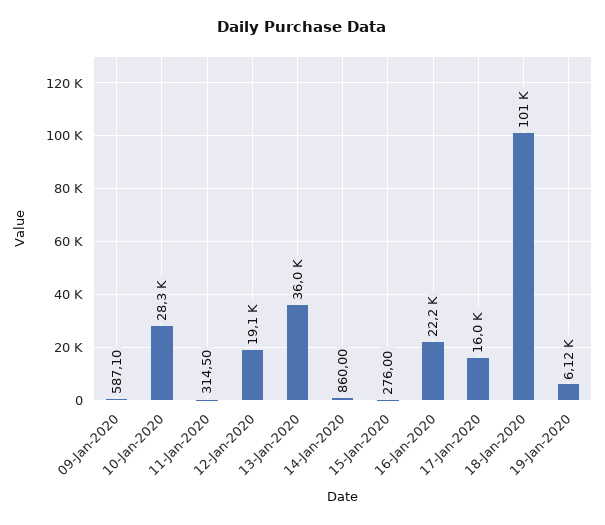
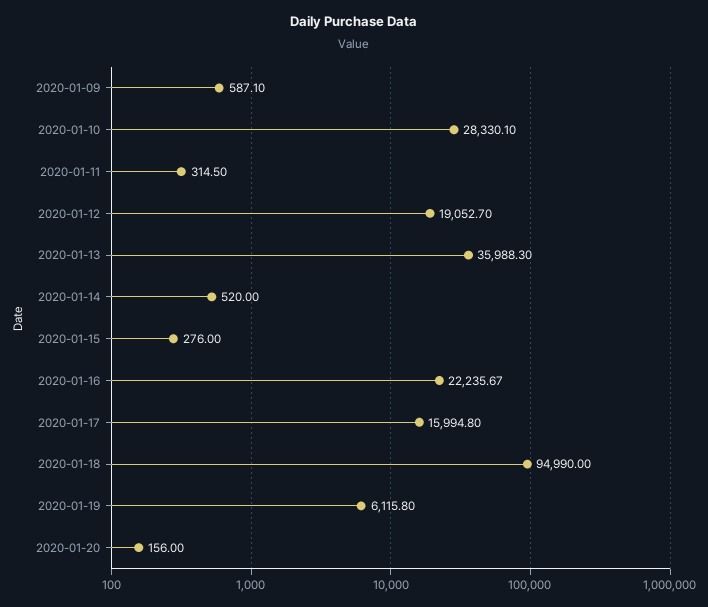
14-Jan-2020: 860 -> 520
18-Jan-2020: 101000 -> 94990
2020-01-20: none -> 156

